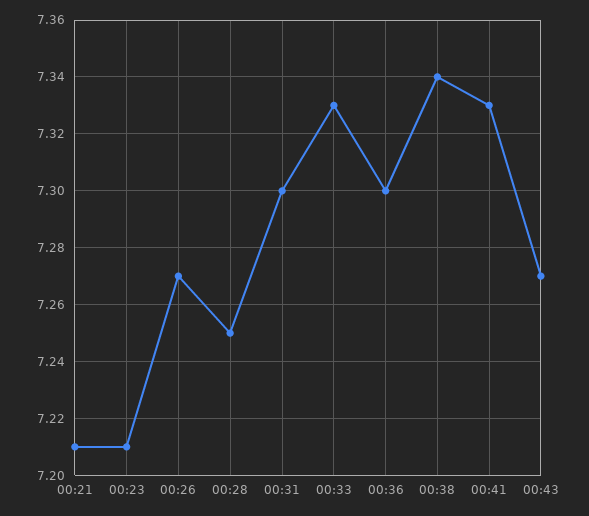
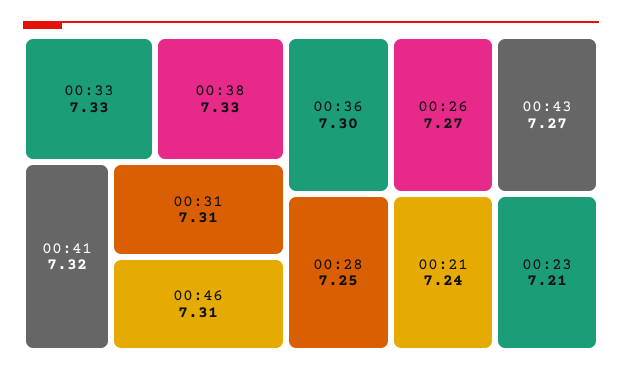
00:21: 7.21 -> 7.24
00:31: 7.3 -> 7.31
00:38: 7.34 -> 7.33
00:41: 7.33 -> 7.32
00:46: none -> 7.31

